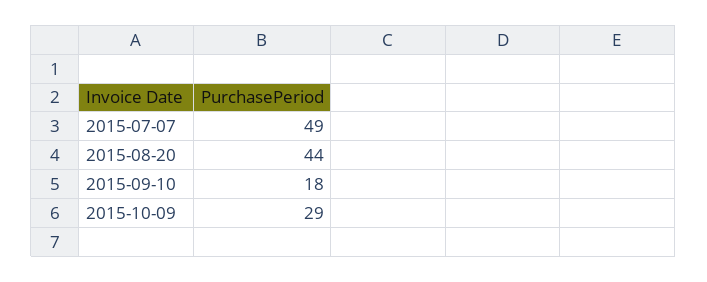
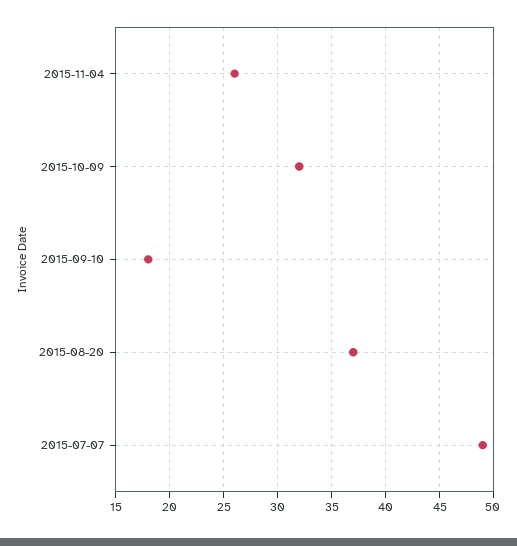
2015-08-20: 44 -> 37
2015-10-09: 29 -> 32
2015-11-04: none -> 26

